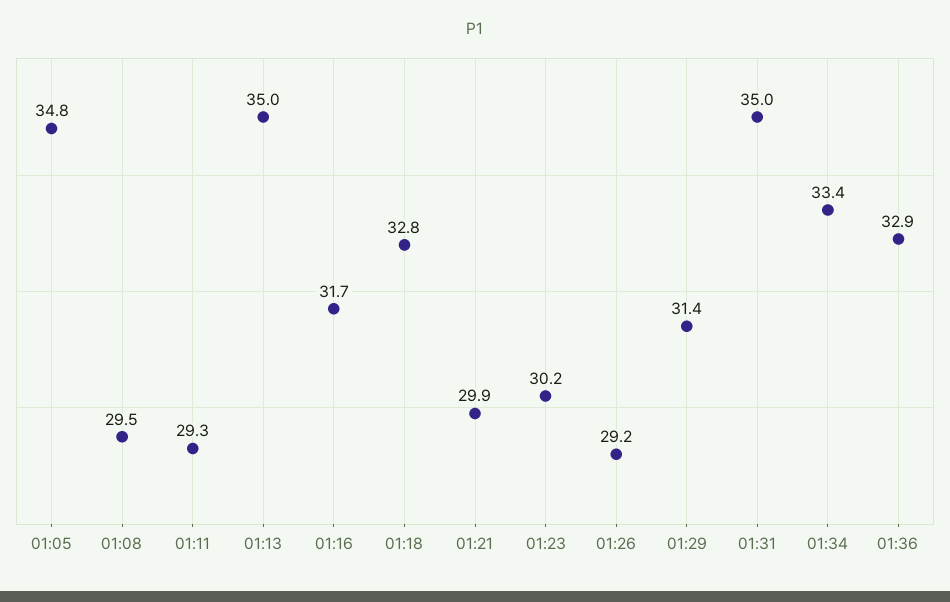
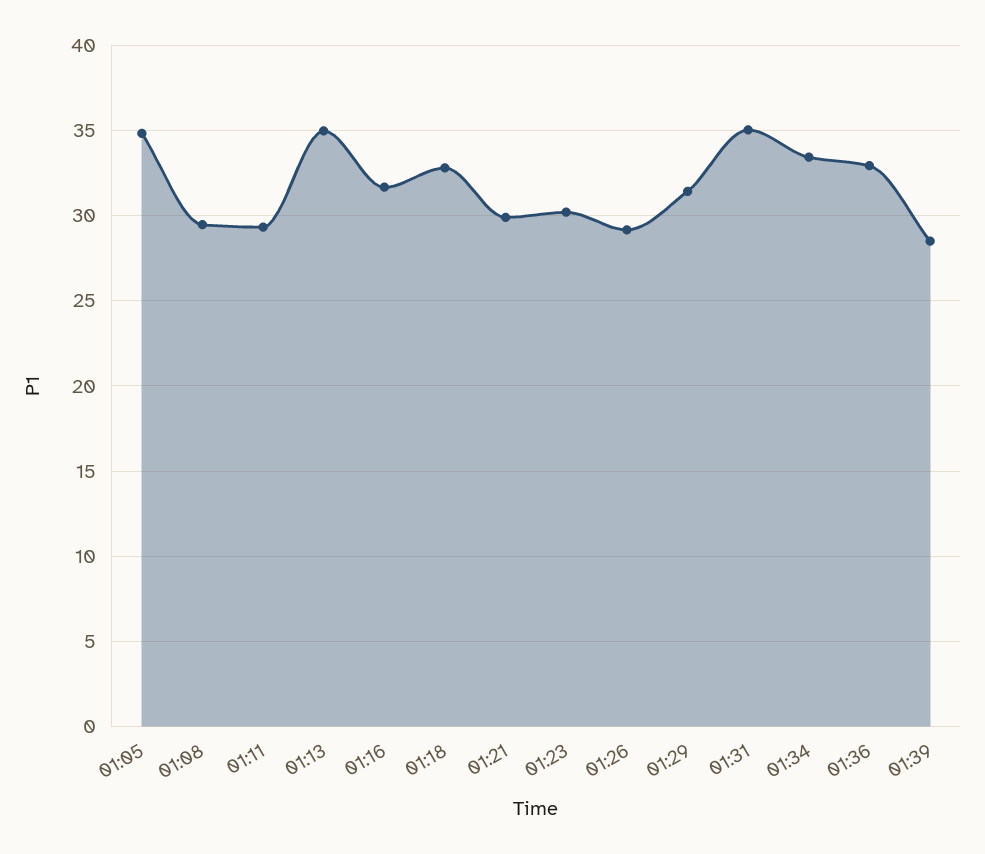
01:39: none -> 28.5

